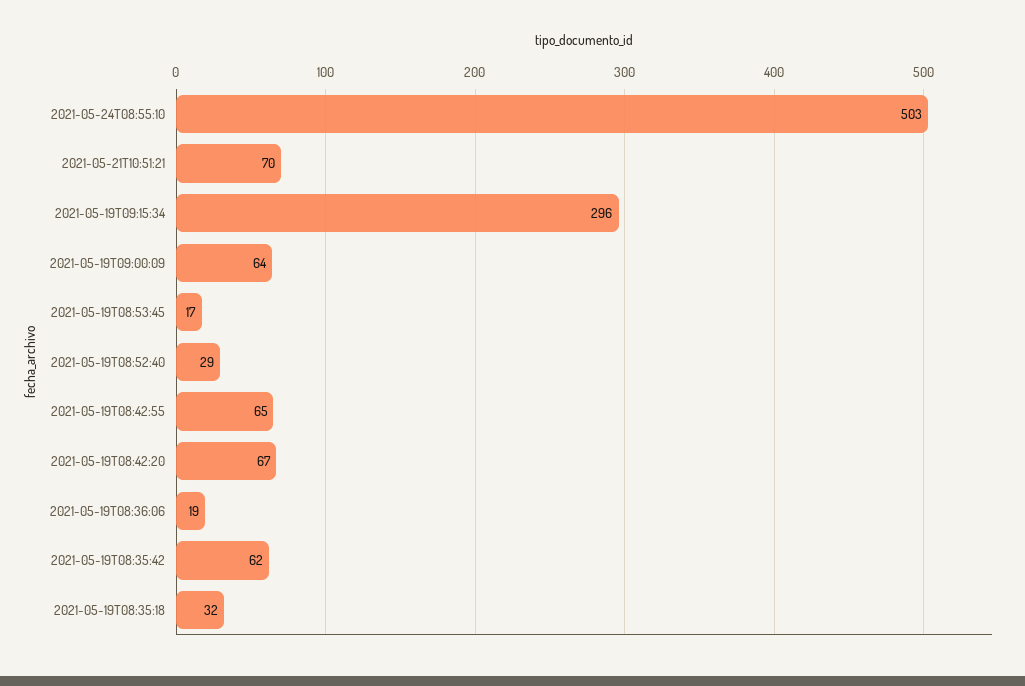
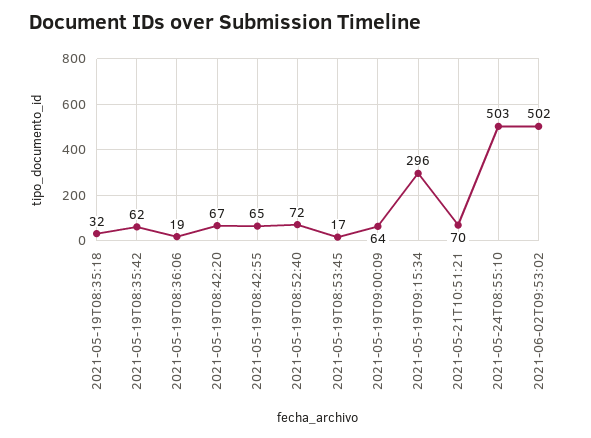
2021-05-19T08:52:40: 29 -> 72
2021-06-02T09:53:02: none -> 502

